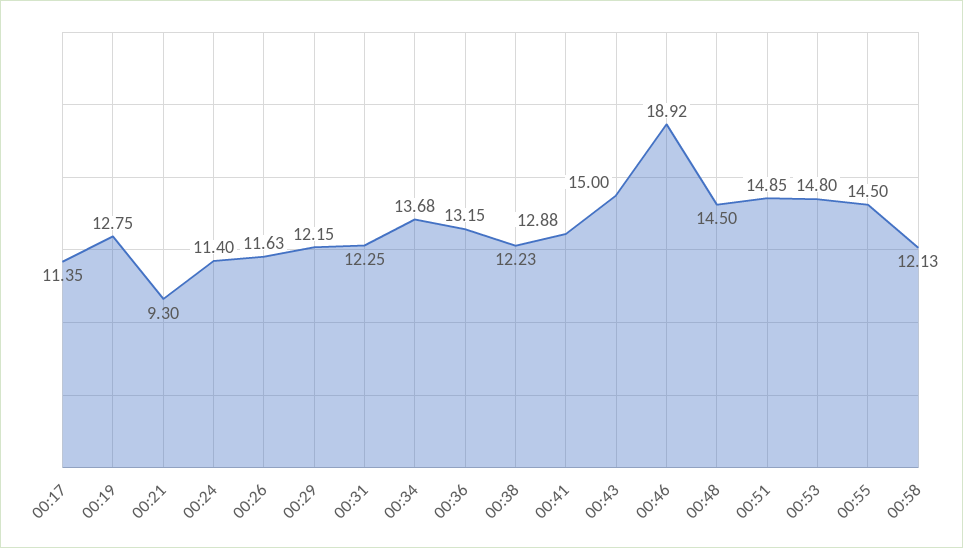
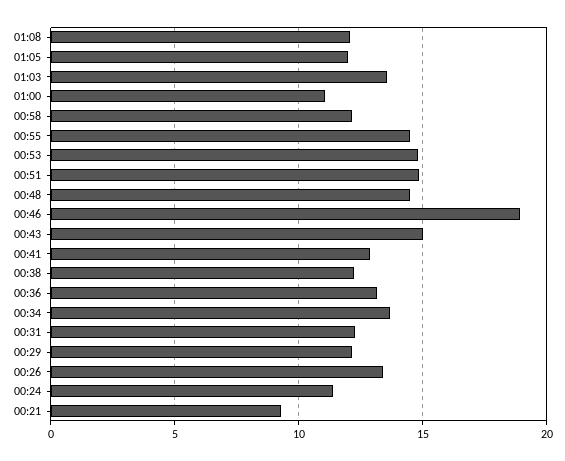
00:17: 11.35 -> none
00:19: 12.75 -> none
00:26: 11.63 -> 13.5
01:08: none -> 12
01:05: none -> 12
01:03: none -> 13.5
01:00: none -> 11

